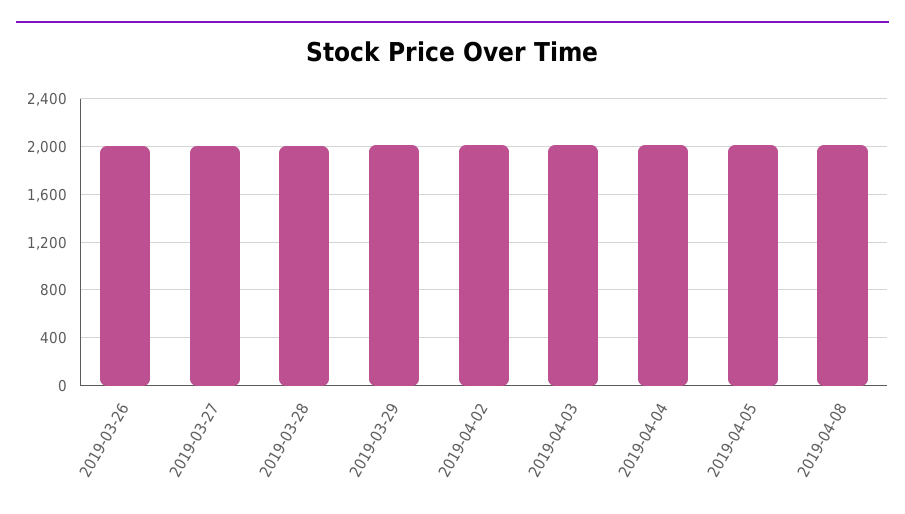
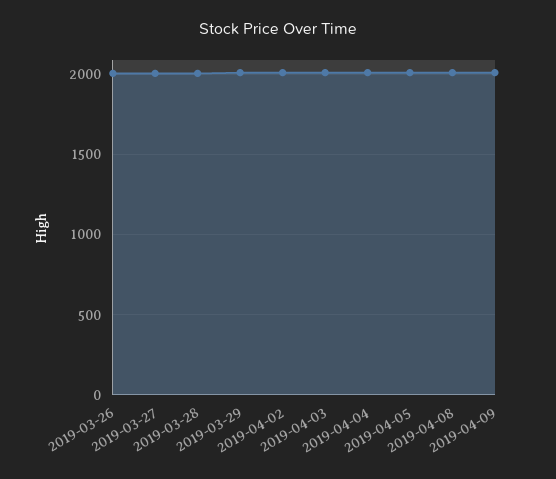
2019-04-09: none -> 2000

